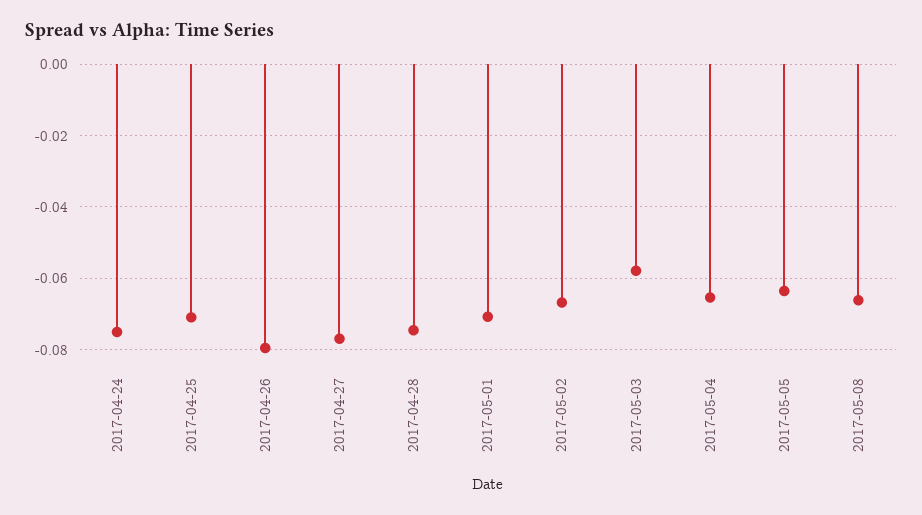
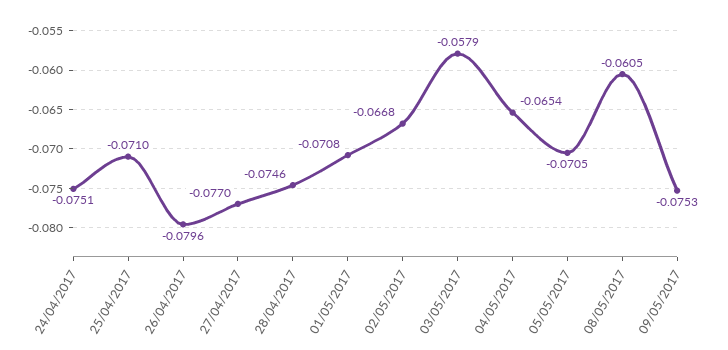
2017-05-05: -0.064 -> -0.0705
2017-05-08: -0.066 -> -0.0605
09/05/2017: none -> -0.0753

